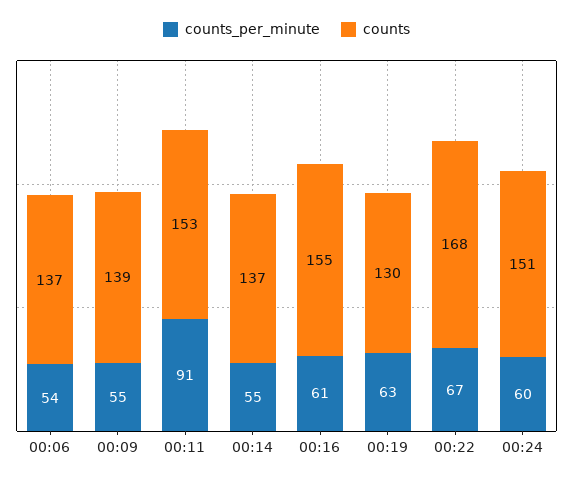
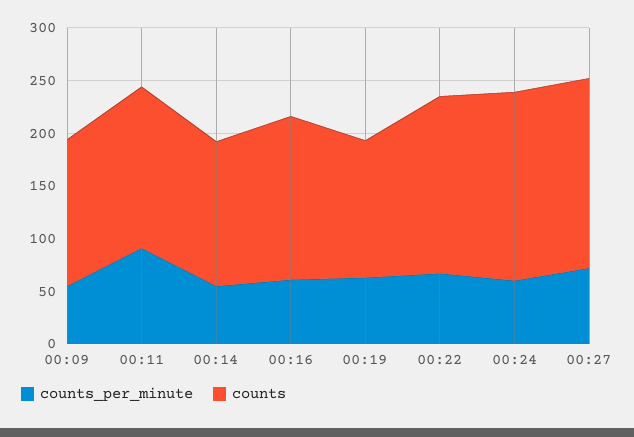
counts_per_minute, 00:06: 54 -> none
counts, 00:06: 137 -> none
counts, 00:24: 151 -> 180
counts_per_minute, 00:27: none -> 70
counts, 00:27: none -> 180

